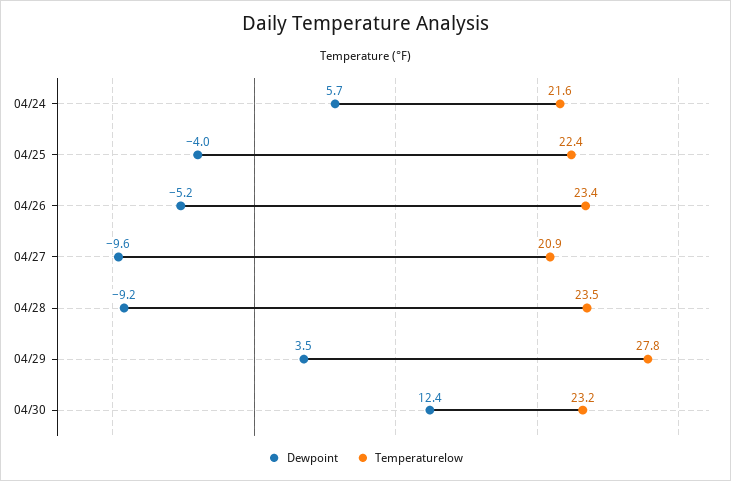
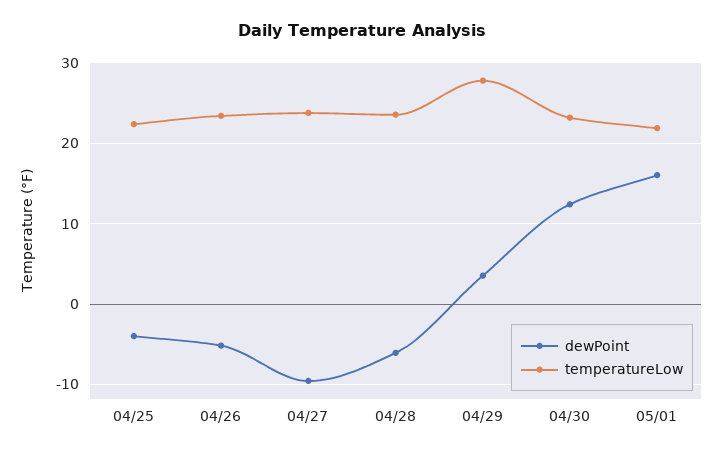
Dewpoint, 04/24: 5.7 -> none
Temperaturelow, 04/24: 21.6 -> none
Temperaturelow, 04/27: 20.9 -> 24
Dewpoint, 04/28: -9.2 -> -6
Dewpoint, 05/01: none -> 16
Temperaturelow, 05/01: none -> 22

